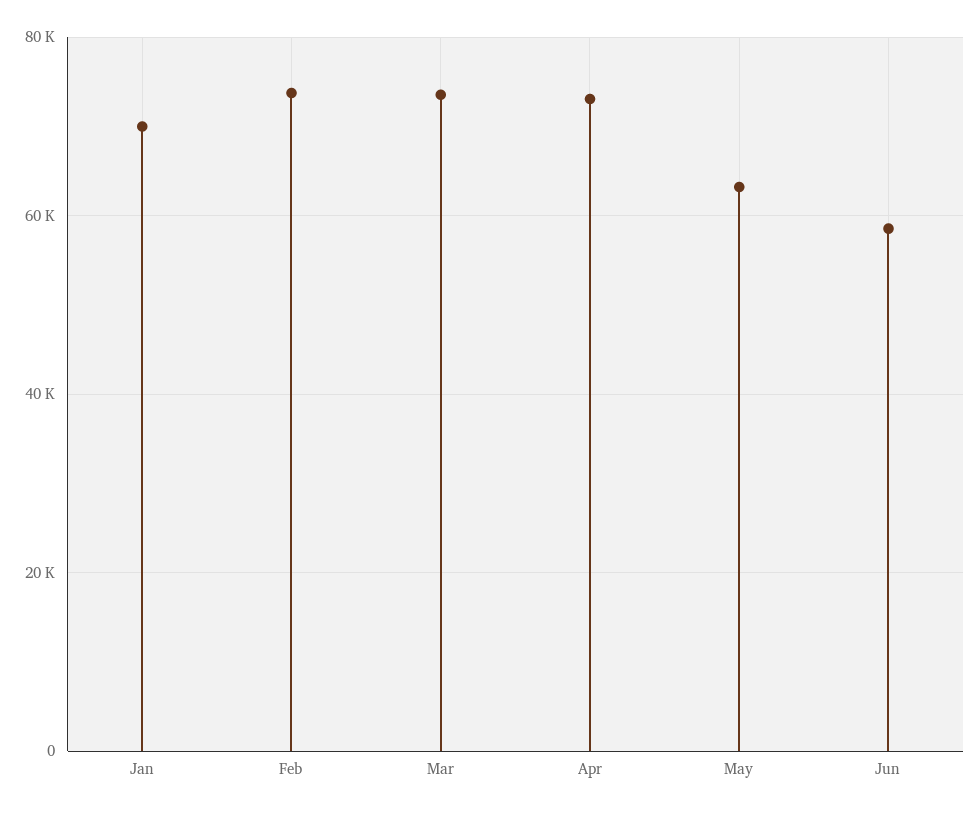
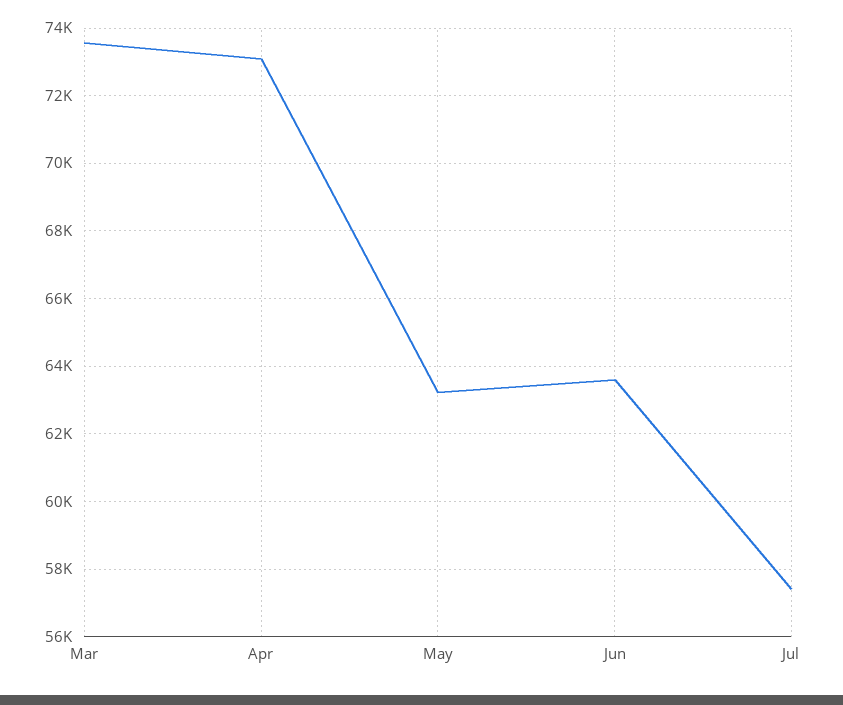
Jan: 70000 -> none
Feb: 74000 -> none
Jun: 58000 -> 63600
Jul: none -> 57400

